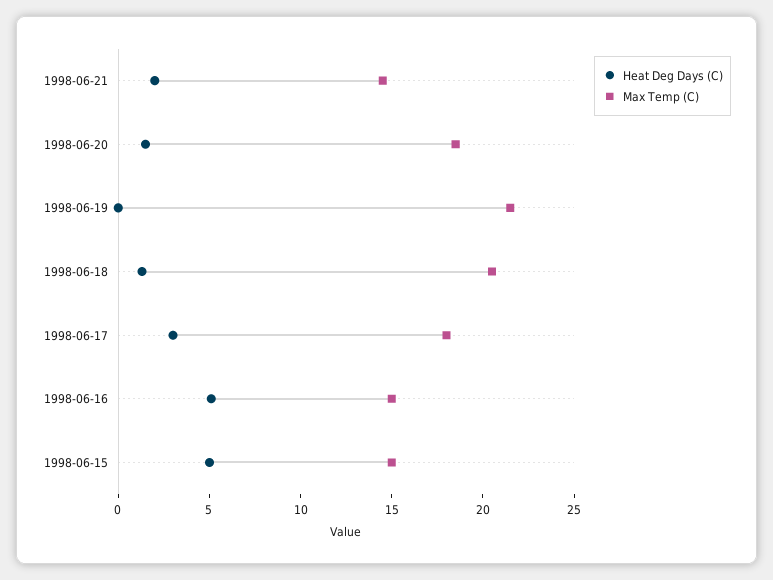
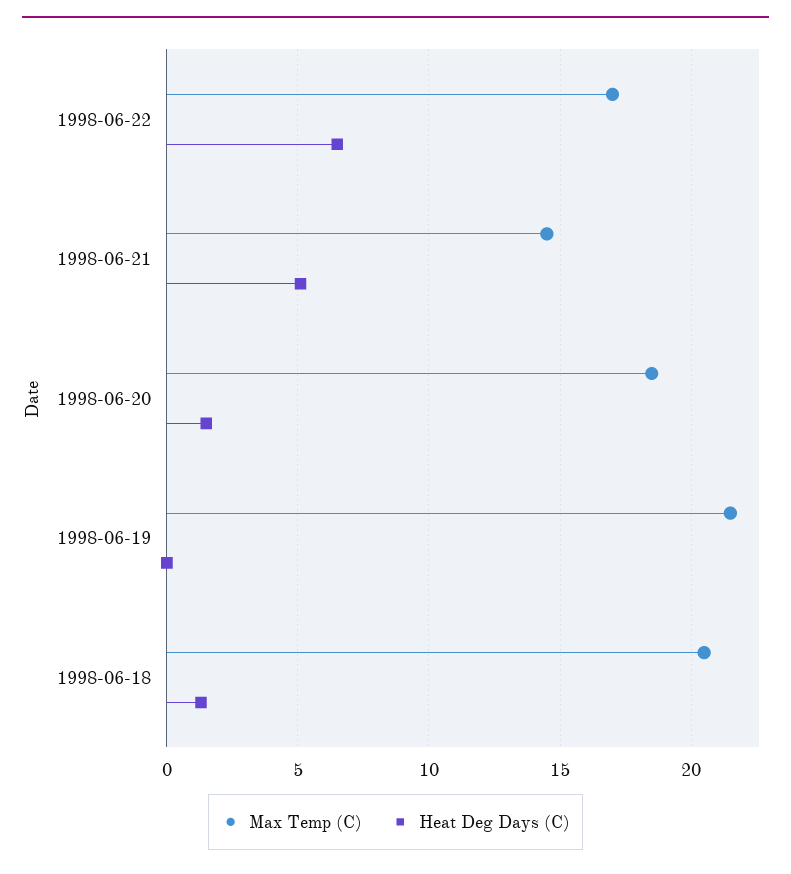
Heat Deg Days (C), 1998-06-21: 2 -> 5
Heat Deg Days (C), 1998-06-17: 3 -> none
Max Temp (C), 1998-06-17: 18 -> none
Heat Deg Days (C), 1998-06-16: 5 -> none
Max Temp (C), 1998-06-16: 15 -> none
Heat Deg Days (C), 1998-06-15: 5 -> none
Max Temp (C), 1998-06-15: 15 -> none
Max Temp (C), 1998-06-22: none -> 17
Heat Deg Days (C), 1998-06-22: none -> 6.5

